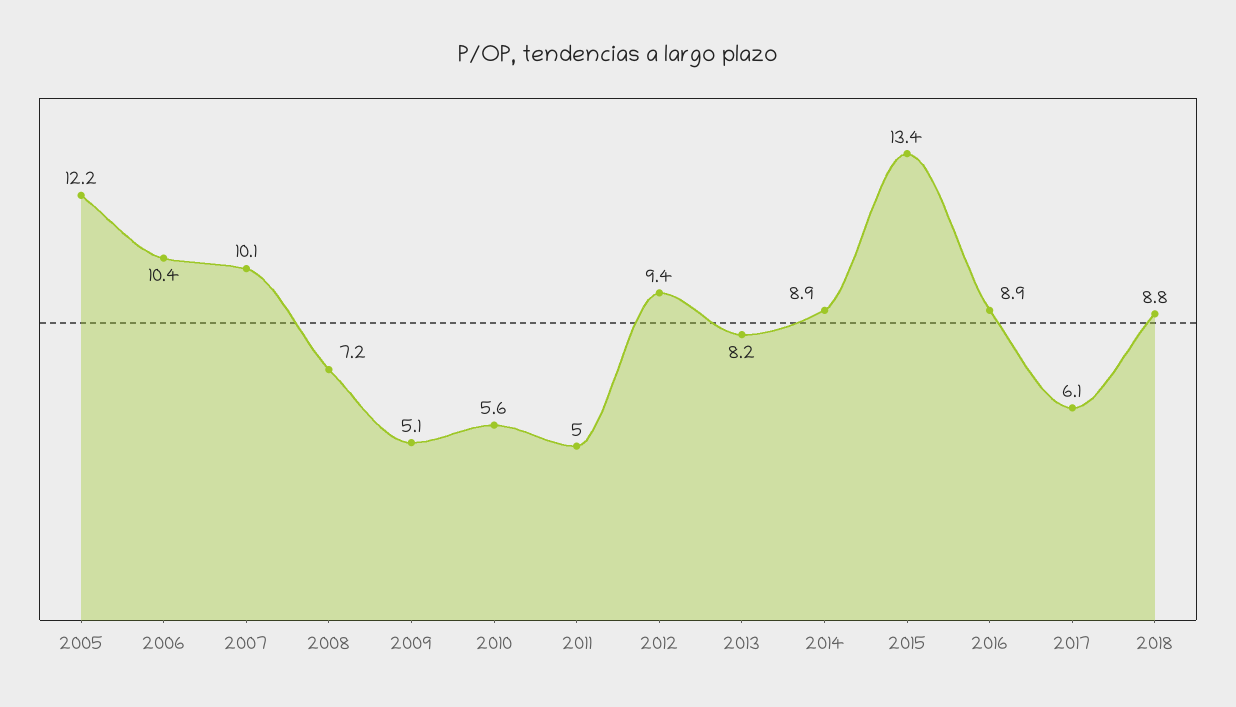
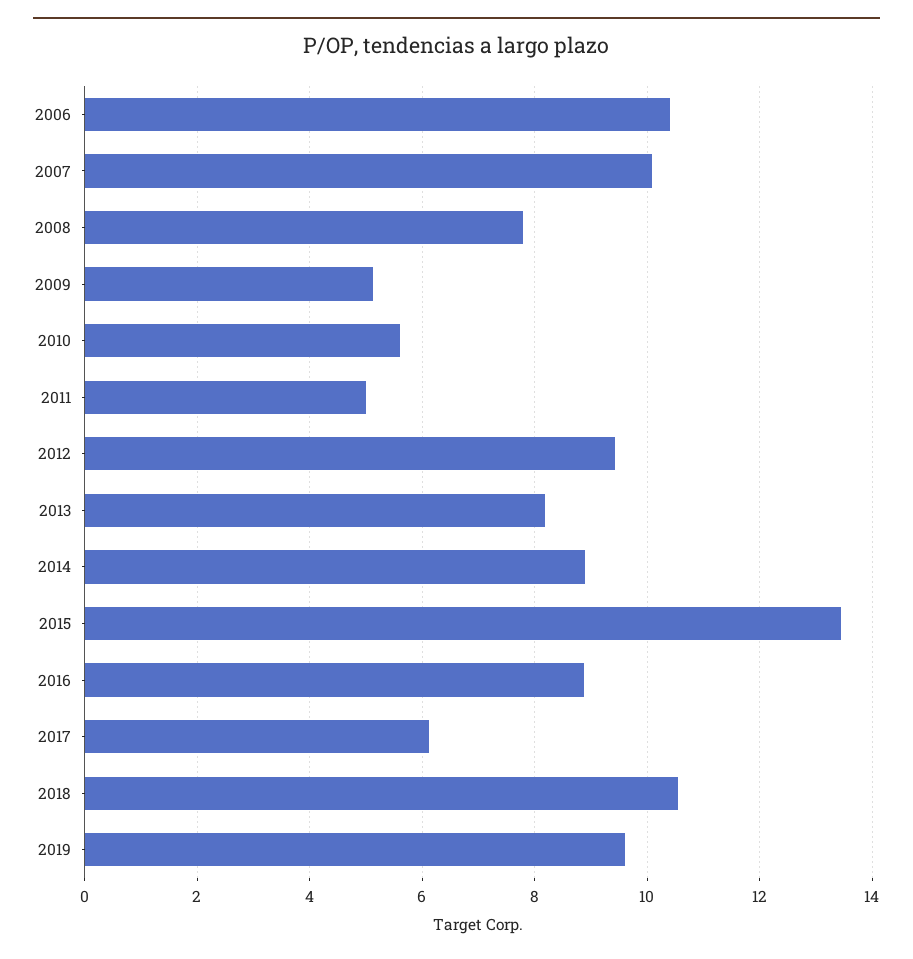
2005: 12.2 -> none
2008: 7.2 -> 7.8
2018: 8.8 -> 10.6
2019: none -> 9.6

